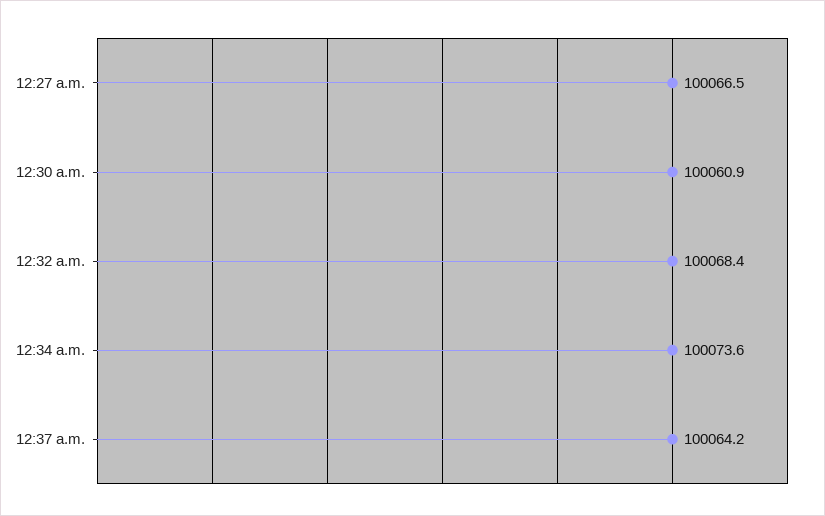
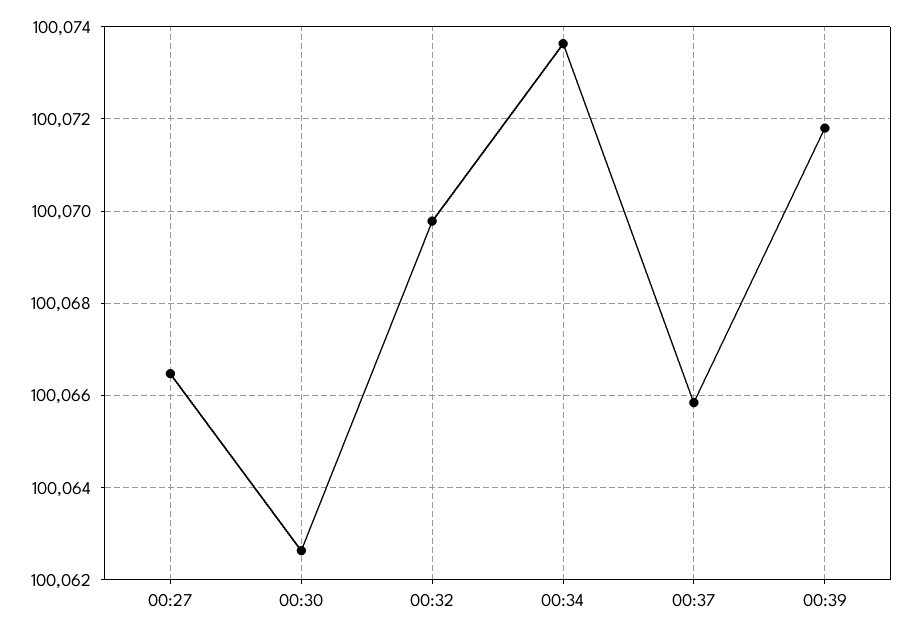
12:30 a.m.: 100060.9 -> 100062.6
12:32 a.m.: 100068.4 -> 100069.8
12:37 a.m.: 100064.2 -> 100065.8
00:39: none -> 100071.8

